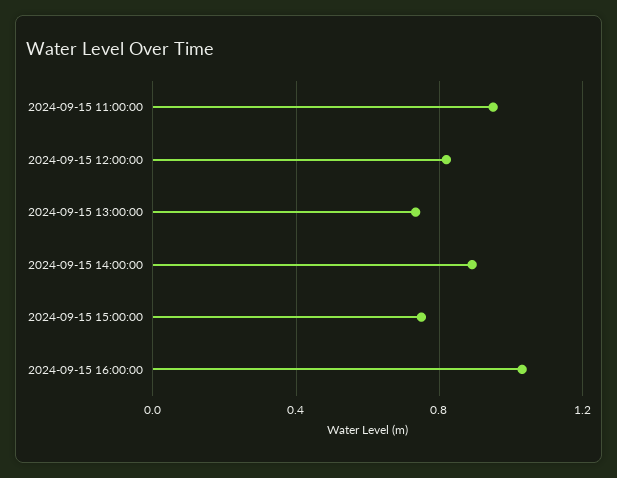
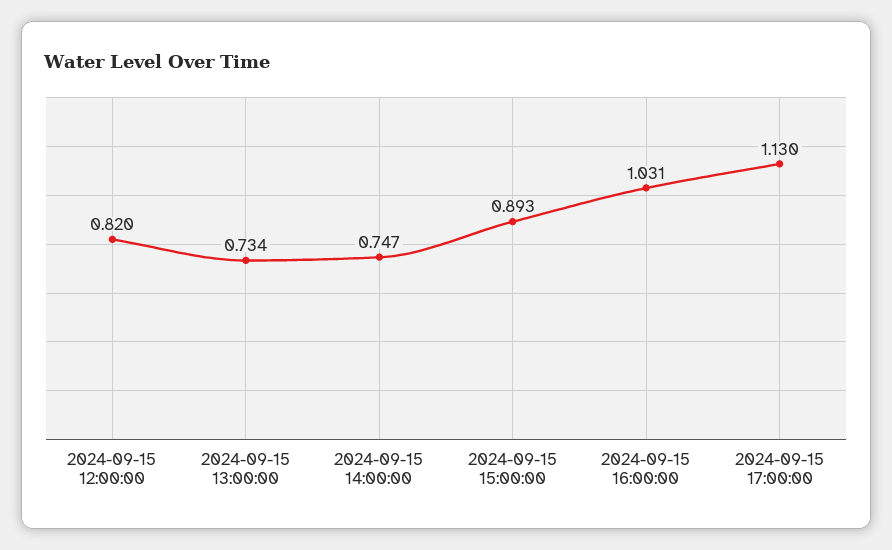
2024-09-15 11:00:00: 0.95 -> none
2024-09-15 14:00:00: 0.9 -> 0.747
2024-09-15 15:00:00: 0.75 -> 0.893
2024-09-15 17:00:00: none -> 1.13

